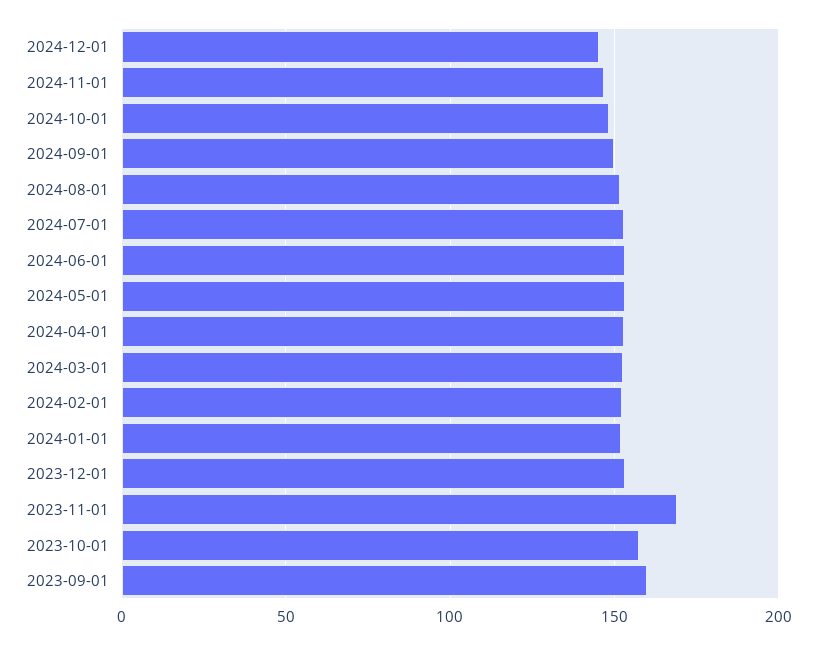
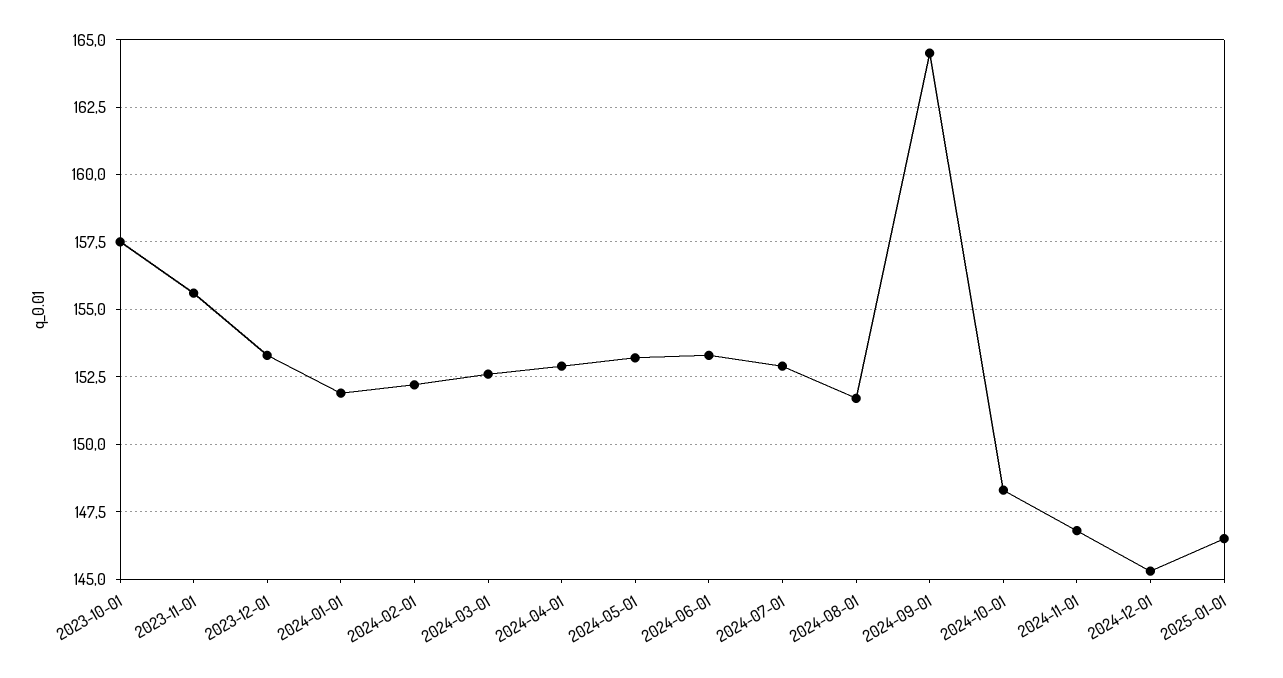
2024-09-01: 150 -> 164.5
2023-11-01: 170 -> 155.5
2023-09-01: 160 -> none
2025-01-01: none -> 146.5

